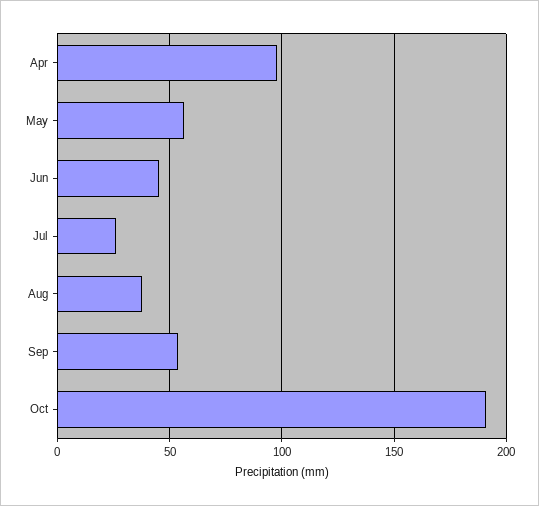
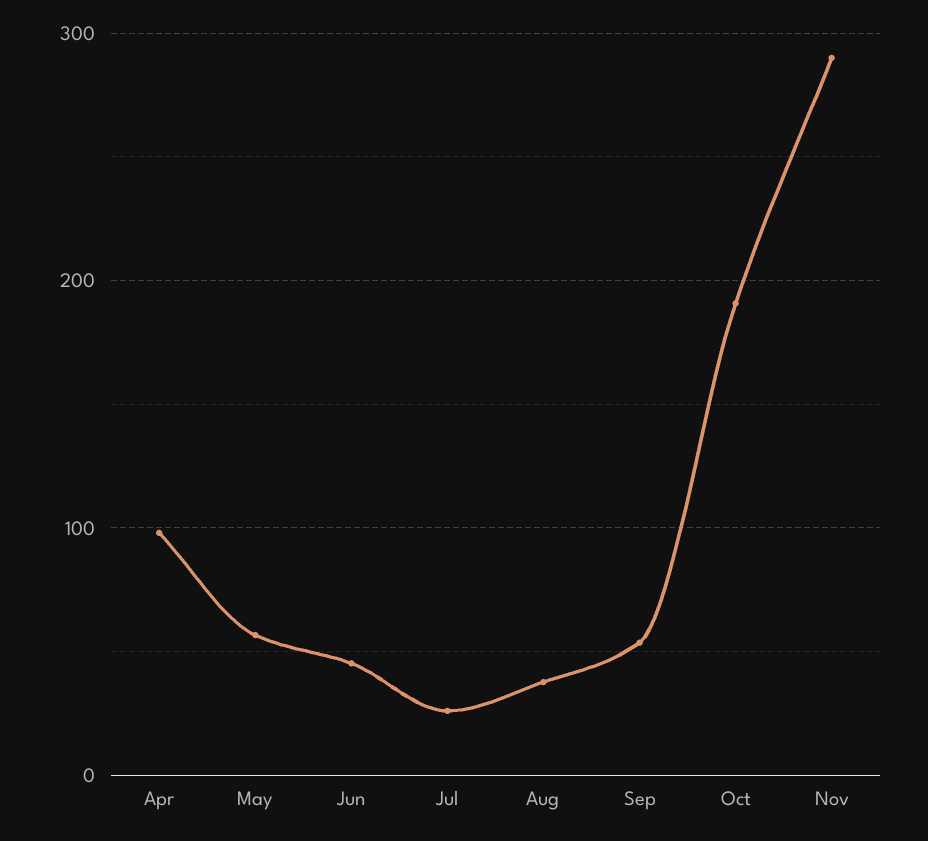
Nov: none -> 290

